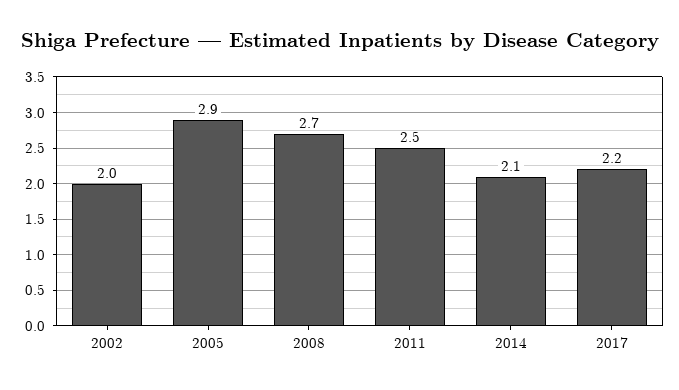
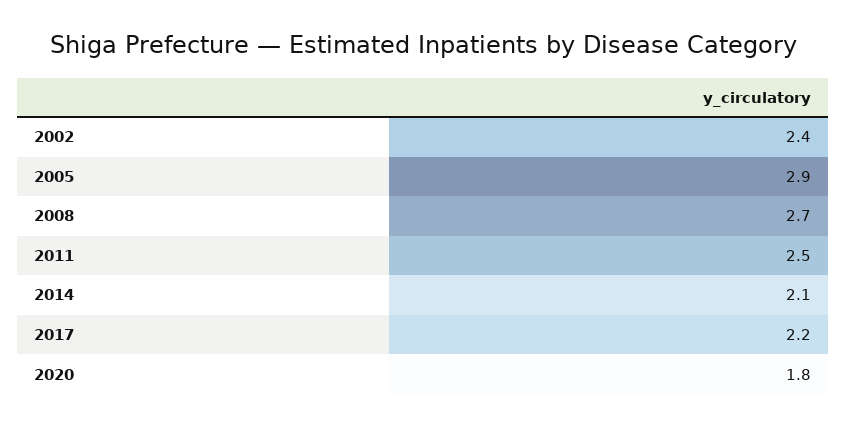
2002: 2 -> 2.4
2020: none -> 1.8

